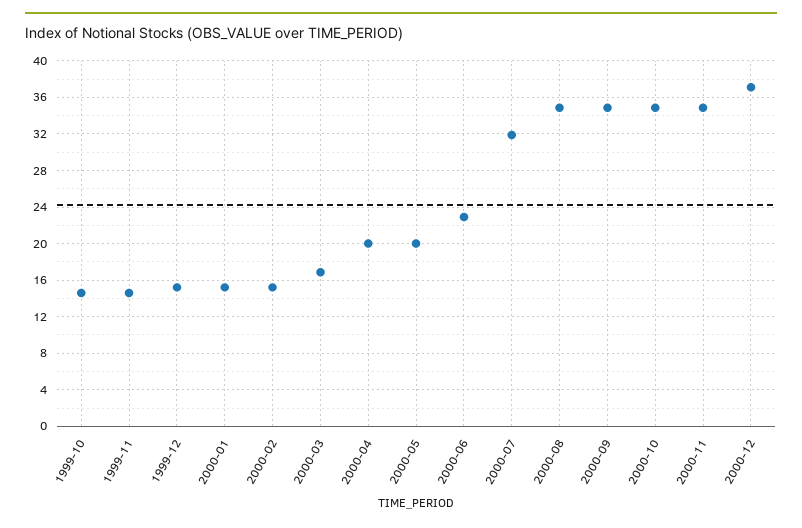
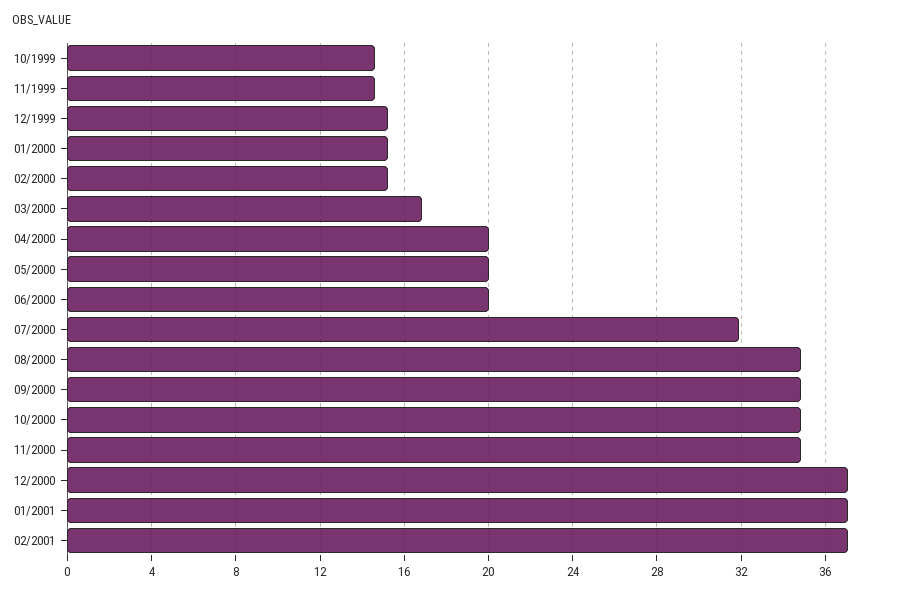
2000-06: 23 -> 20
01/2001: none -> 37
02/2001: none -> 37

